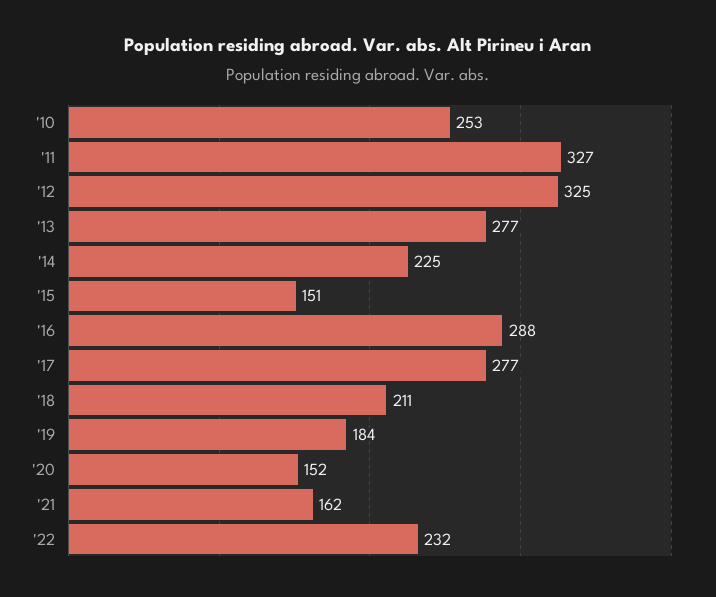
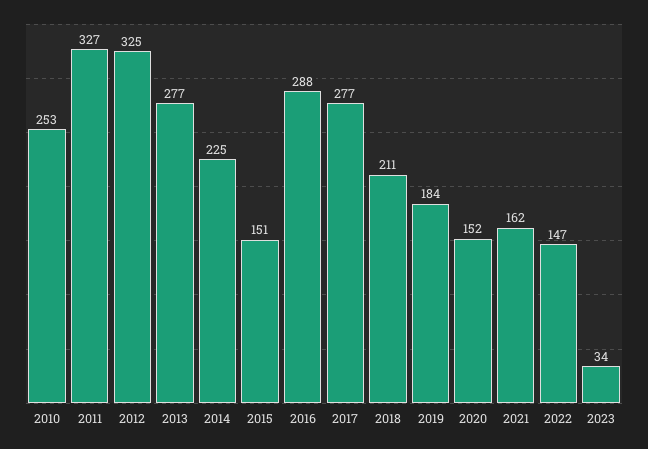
'22: 232 -> 147
2023: none -> 34

